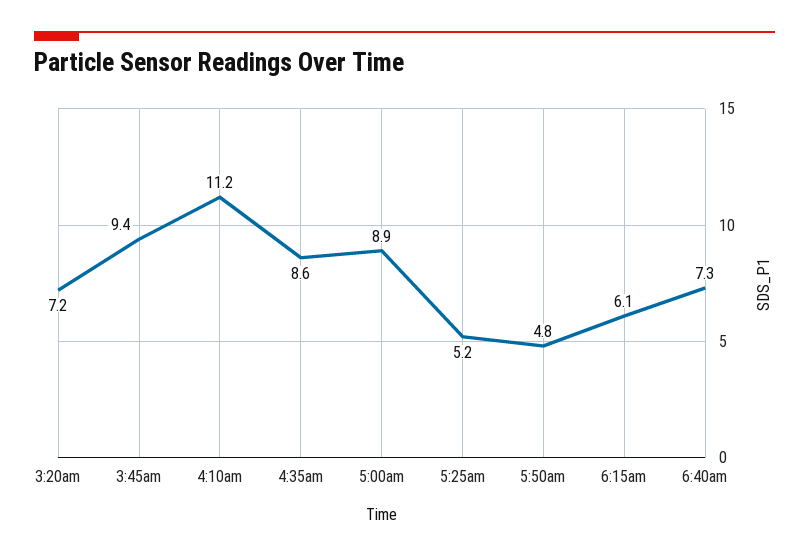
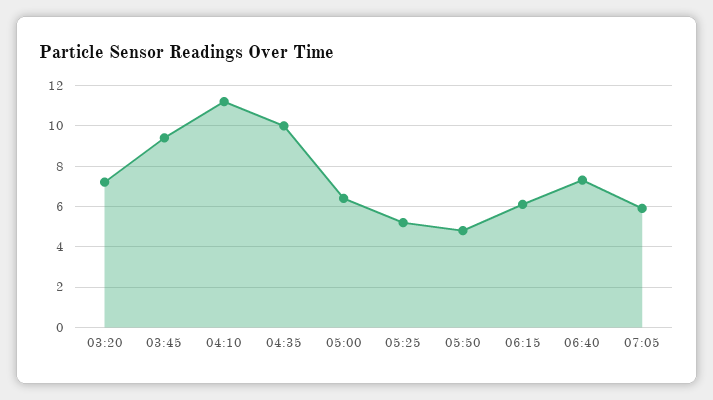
4:35am: 8.6 -> 10
5:00am: 8.9 -> 6.5
07:05: none -> 6

